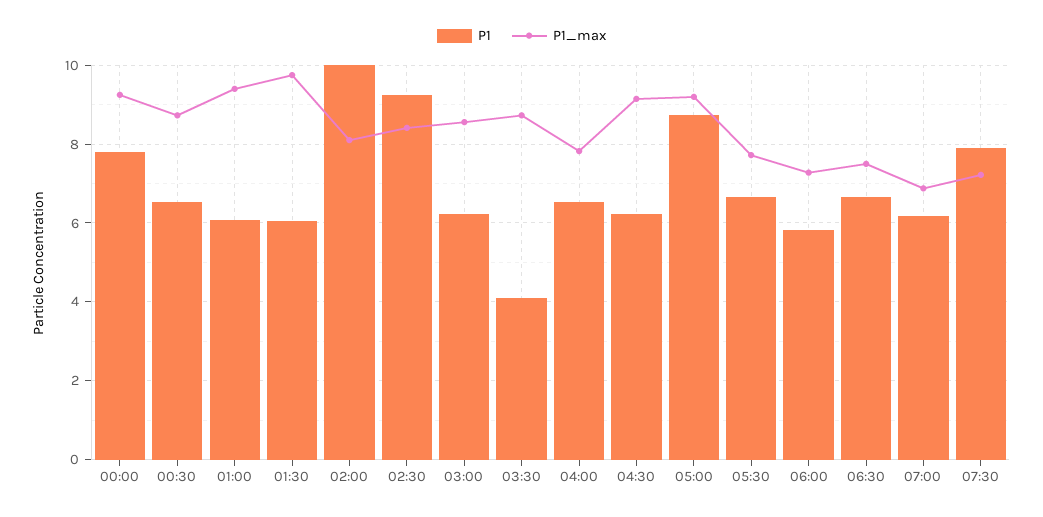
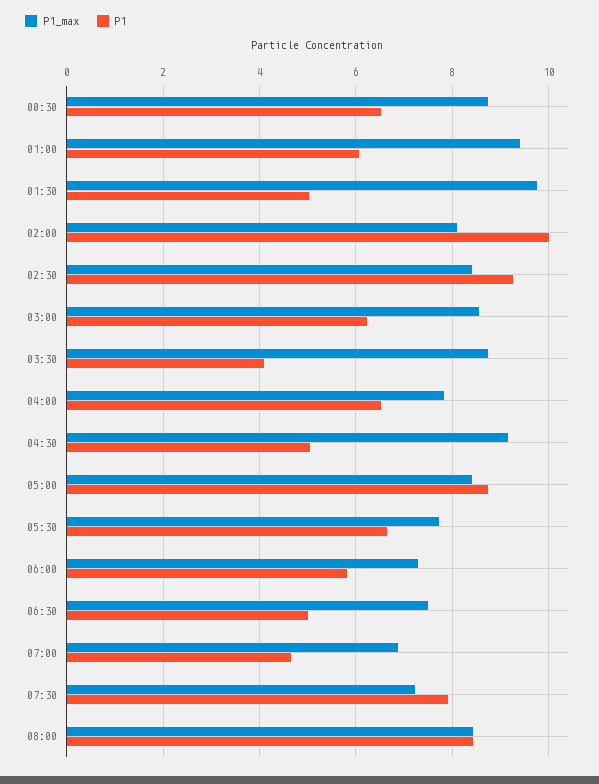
P1, 00:00: 7.8 -> none
P1_max, 00:00: 9.2 -> none
P1, 01:30: 6 -> 5
P1, 04:30: 6.2 -> 5
P1_max, 05:00: 9.2 -> 8.4
P1, 06:30: 6.6 -> 5
P1, 07:00: 6.2 -> 4.6
P1_max, 08:00: none -> 8.4
P1, 08:00: none -> 8.4

